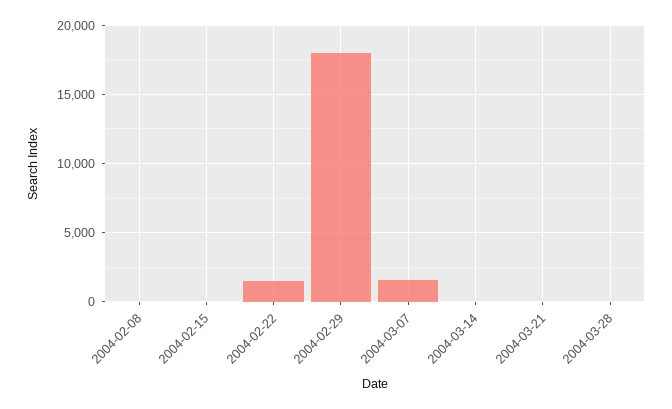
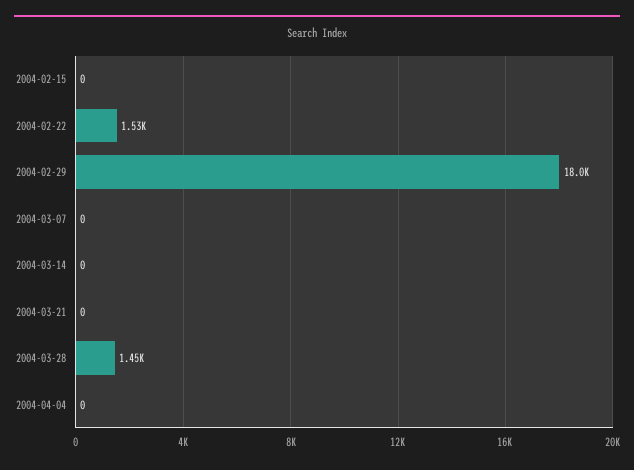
2004-02-08: 0 -> none
2004-03-07: 1500 -> 0
2004-03-28: 0 -> 1450
2004-04-04: none -> 0

